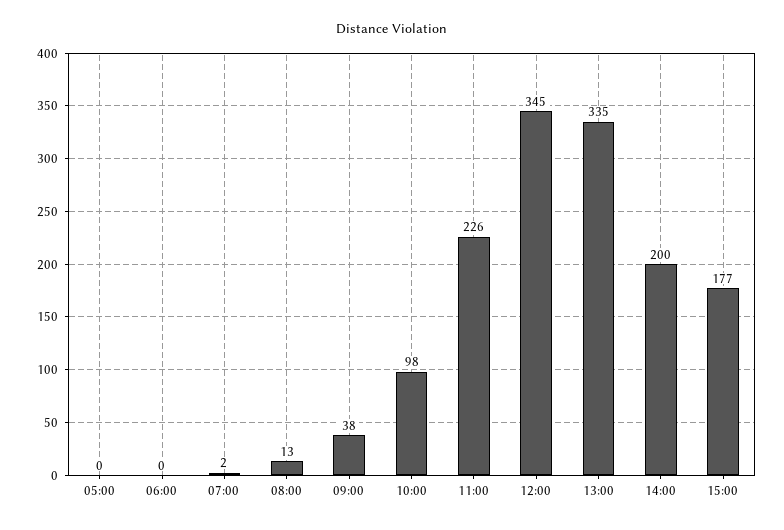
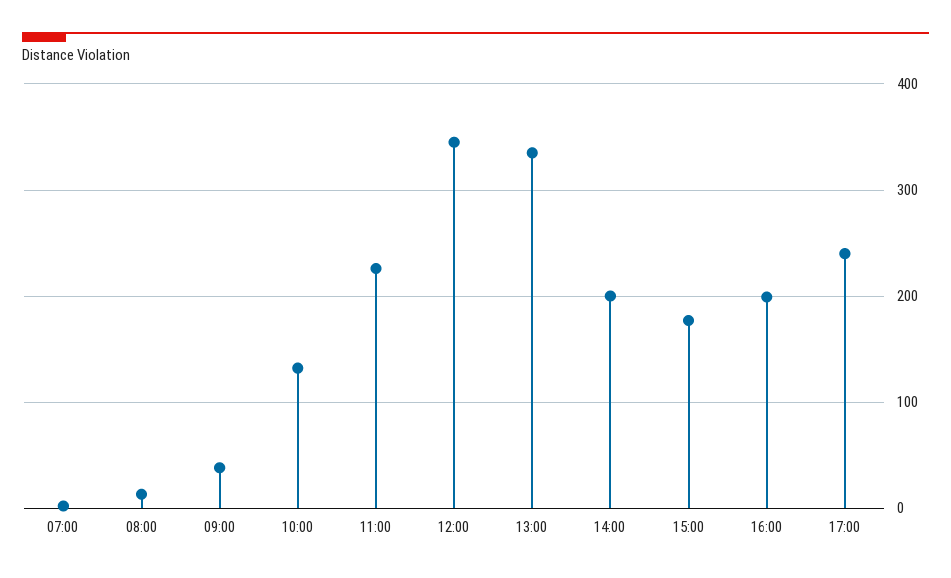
05:00: 0 -> none
06:00: 0 -> none
10:00: 98 -> 130
16:00: none -> 200
17:00: none -> 240

